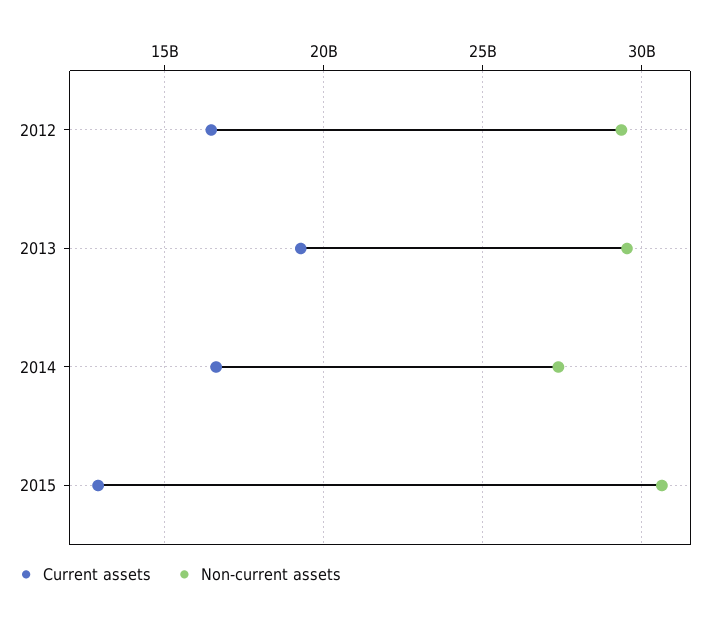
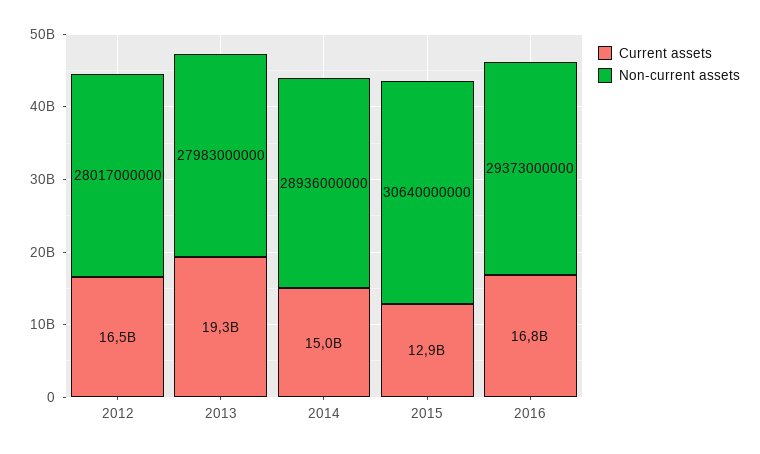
Non-current assets, 2012: 29500000000 -> 28017000000
Non-current assets, 2013: 29500000000 -> 27983000000
Current assets, 2014: 16500000000 -> 15000000000
Non-current assets, 2014: 27500000000 -> 28936000000
Current assets, 2016: none -> 16800000000
Non-current assets, 2016: none -> 29373000000

